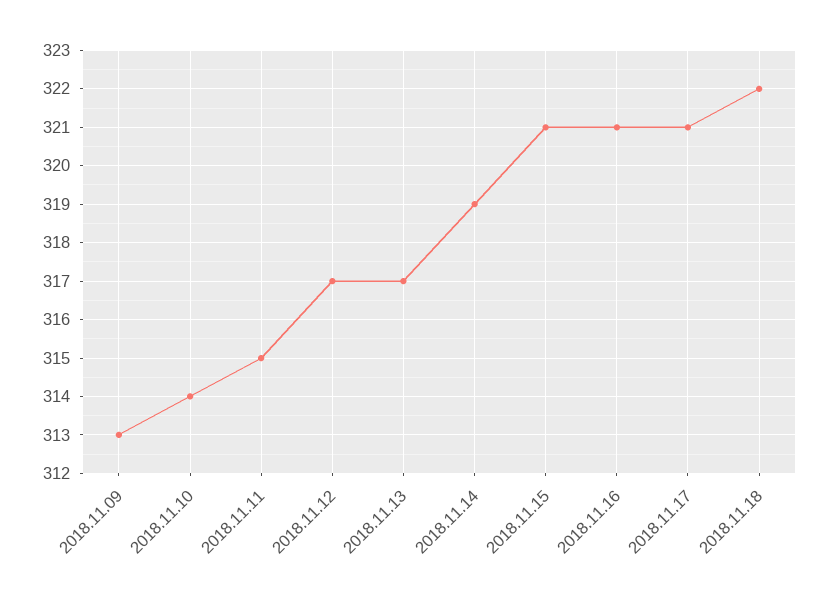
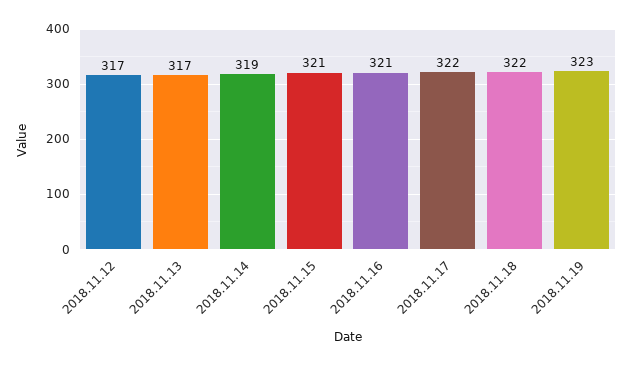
2018.11.09: 313 -> none
2018.11.10: 314 -> none
2018.11.11: 315 -> none
2018.11.17: 321 -> 322
2018.11.19: none -> 323

